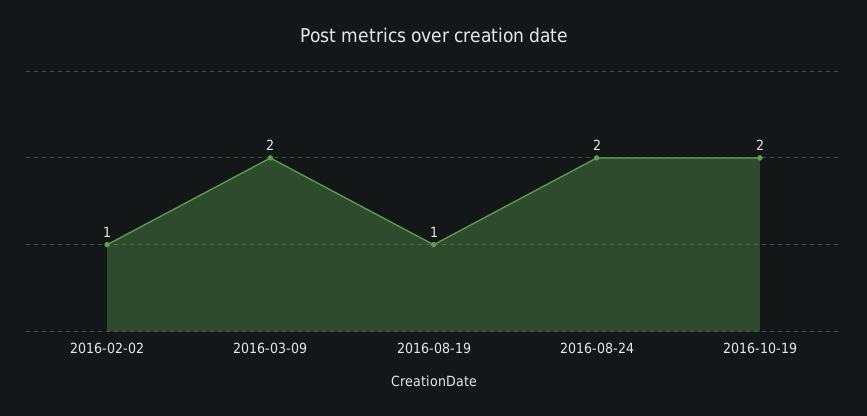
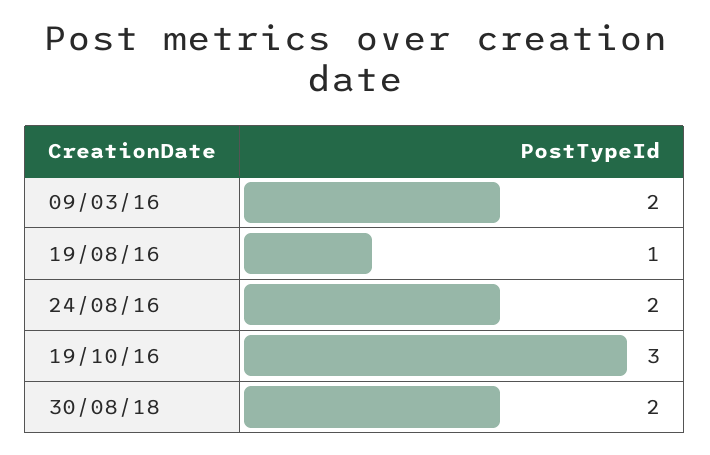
2016-02-02: 1 -> none
2016-10-19: 2 -> 3
30/08/18: none -> 2

